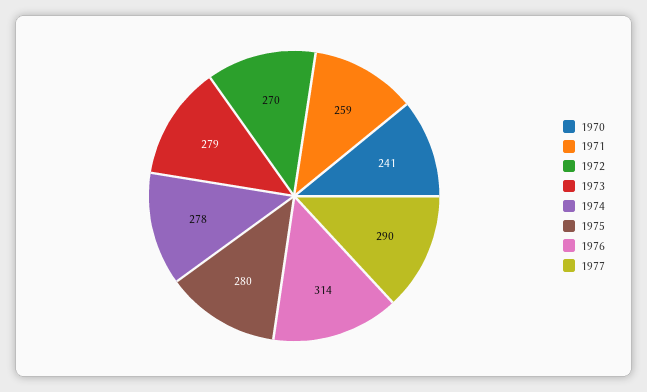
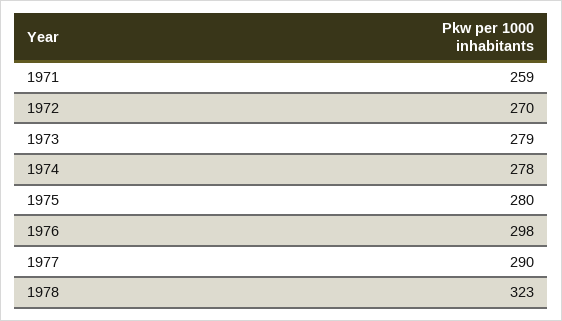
1970: 241 -> none
1976: 314 -> 298
1978: none -> 323

